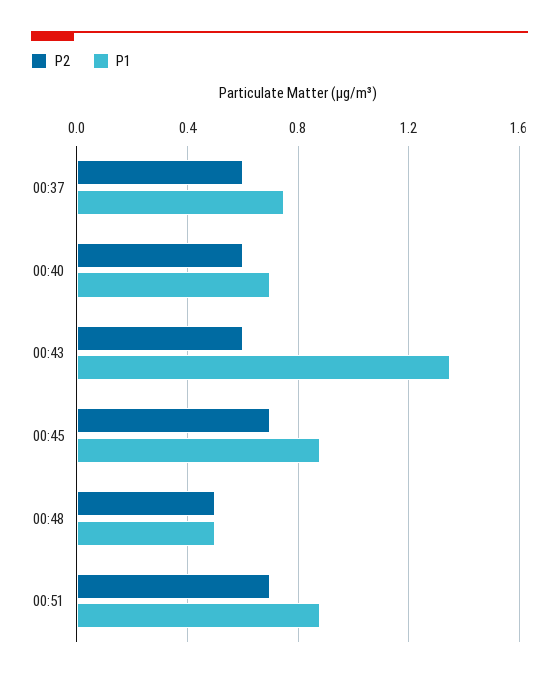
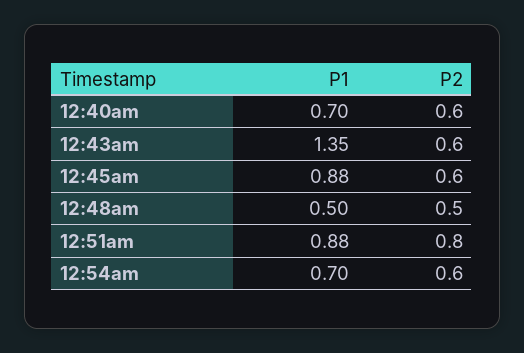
P2, 00:37: 0.6 -> none
P1, 00:37: 0.75 -> none
P2, 00:45: 0.7 -> 0.6
P2, 00:51: 0.7 -> 0.8
P1, 12:54am: none -> 0.7
P2, 12:54am: none -> 0.6

